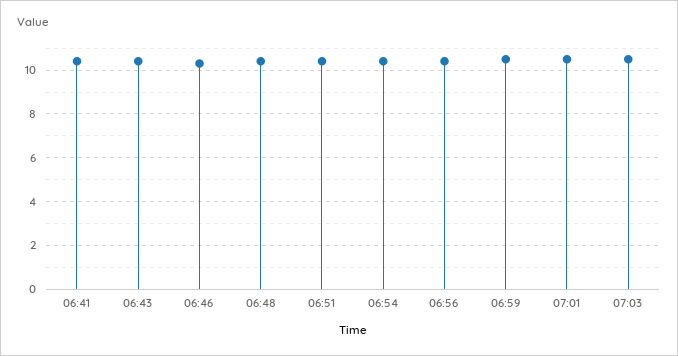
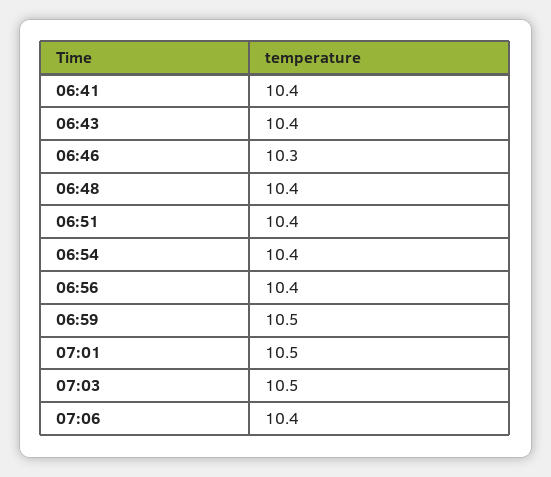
07:06: none -> 10.4

